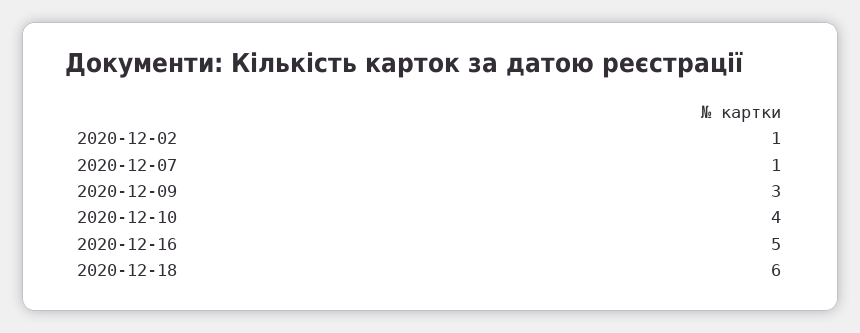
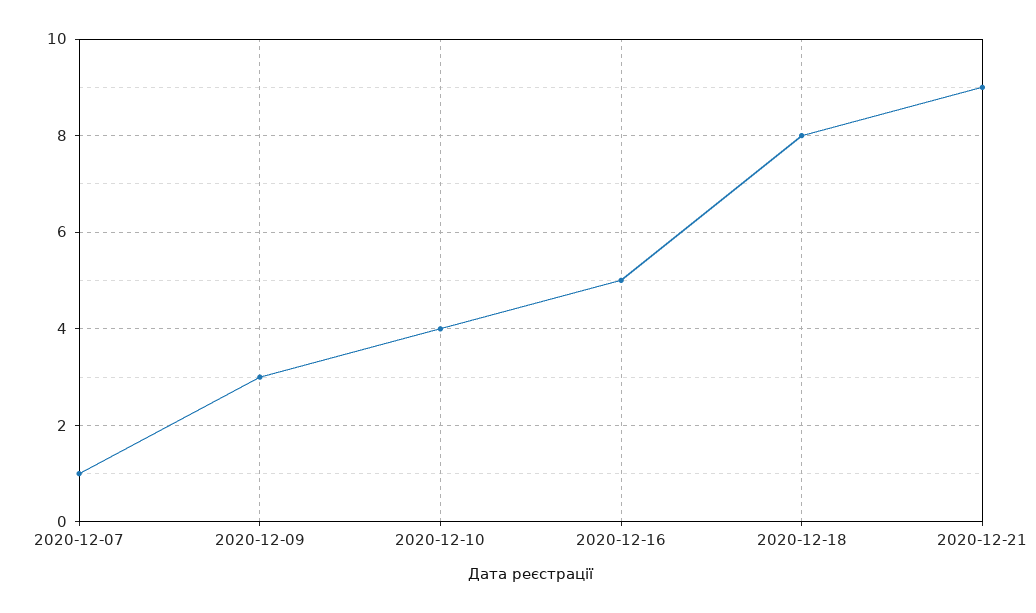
2020-12-02: 1 -> none
2020-12-18: 6 -> 8
2020-12-21: none -> 9

